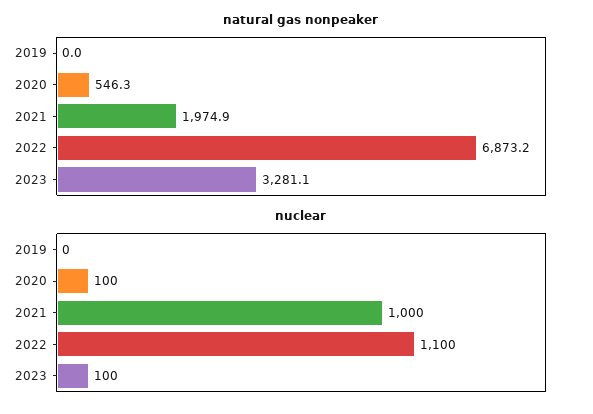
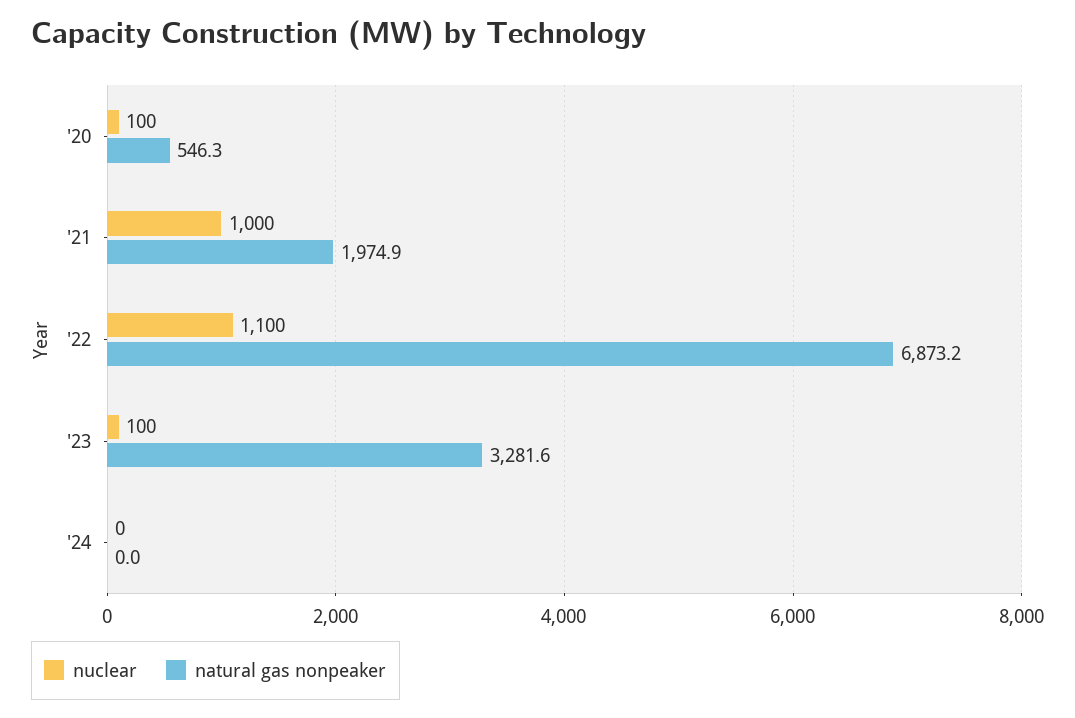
natural gas nonpeaker, 2019: 0 -> none
natural gas nonpeaker, 2023: 3281.1 -> 3281.6
nuclear, 2019: 0 -> none
nuclear, '24: none -> 0
natural gas nonpeaker, '24: none -> 0

